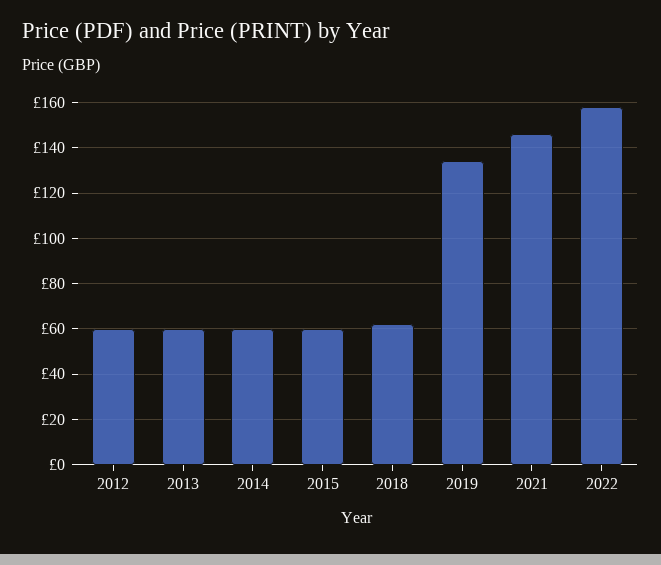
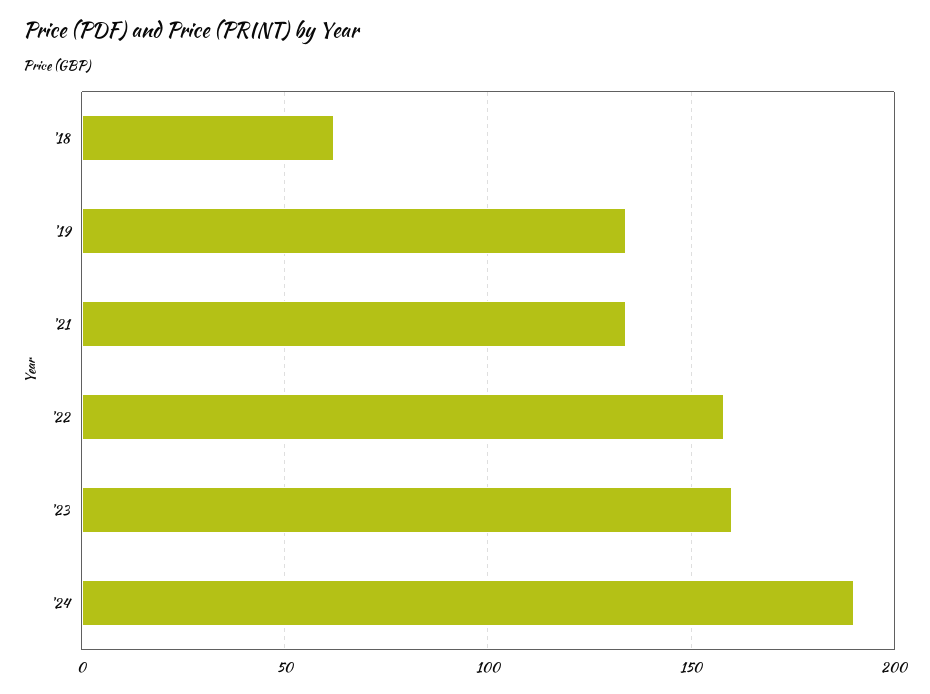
2012: 60 -> none
2013: 60 -> none
2014: 60 -> none
2015: 60 -> none
2021: 145 -> 135
'23: none -> 160
'24: none -> 190

